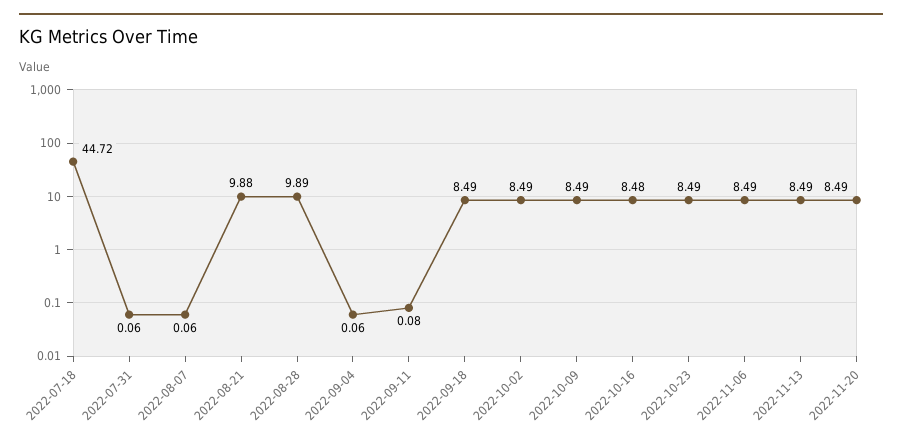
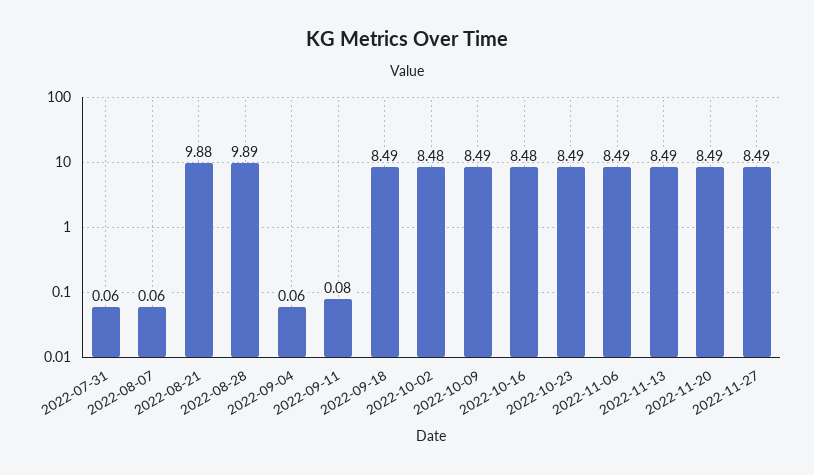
2022-07-18: 44.72 -> none
2022-10-02: 8.49 -> 8.48
2022-11-27: none -> 8.49

